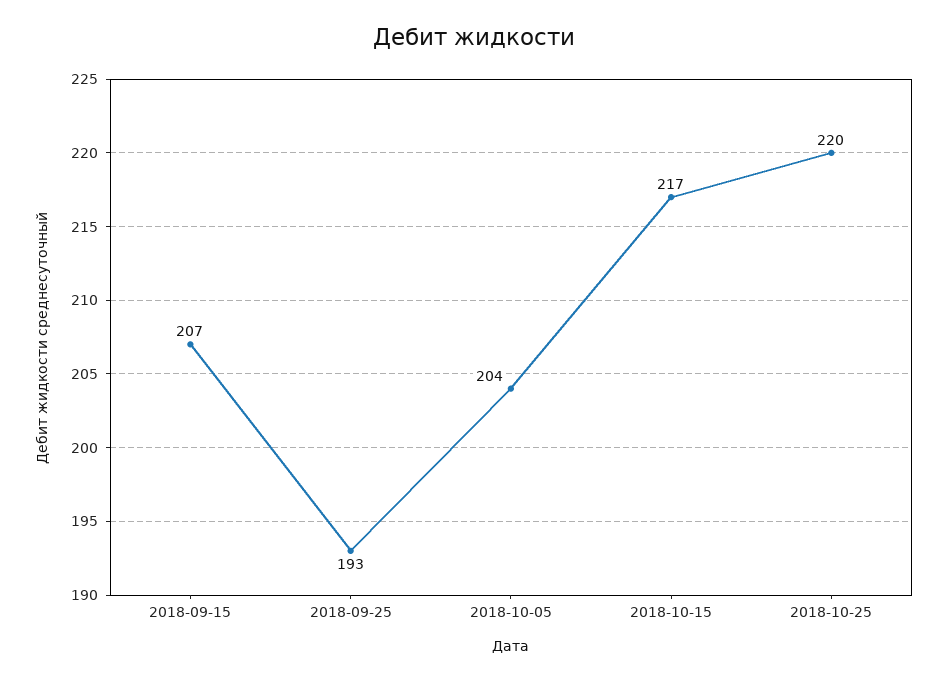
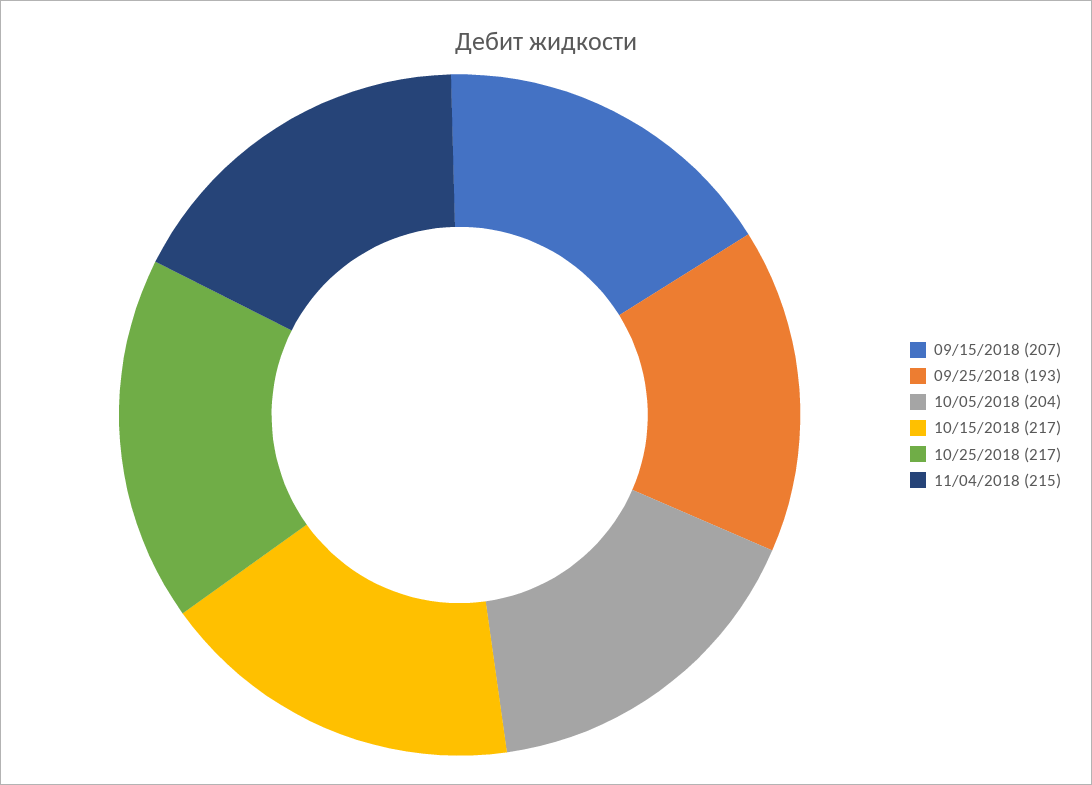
2018-10-25: 220 -> 217
11/04/2018: none -> 215

